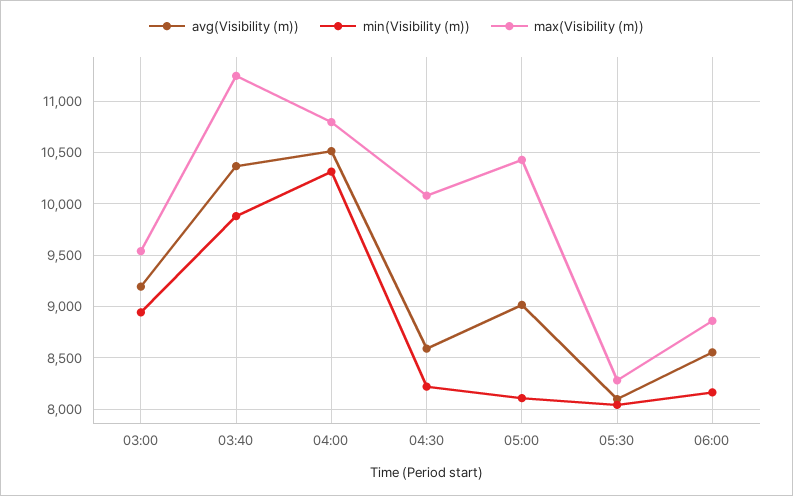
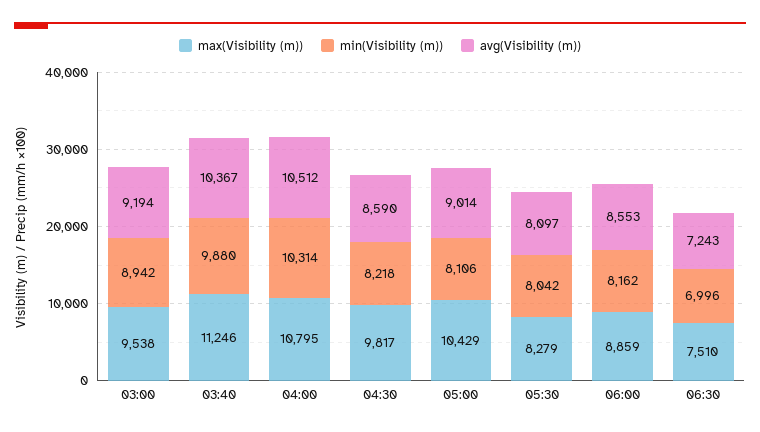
max(Visibility (m)), 04:30: 10100 -> 9817
max(Visibility (m)), 06:30: none -> 7510
min(Visibility (m)), 06:30: none -> 6996
avg(Visibility (m)), 06:30: none -> 7243

